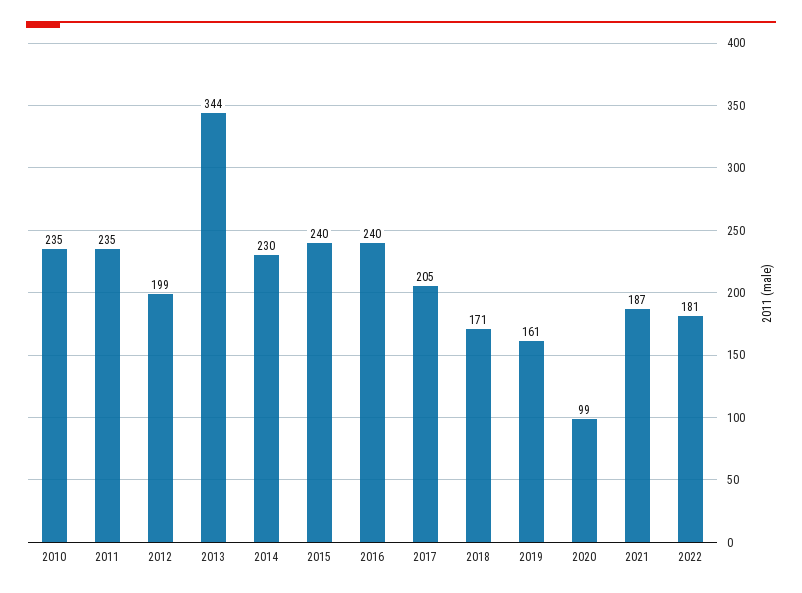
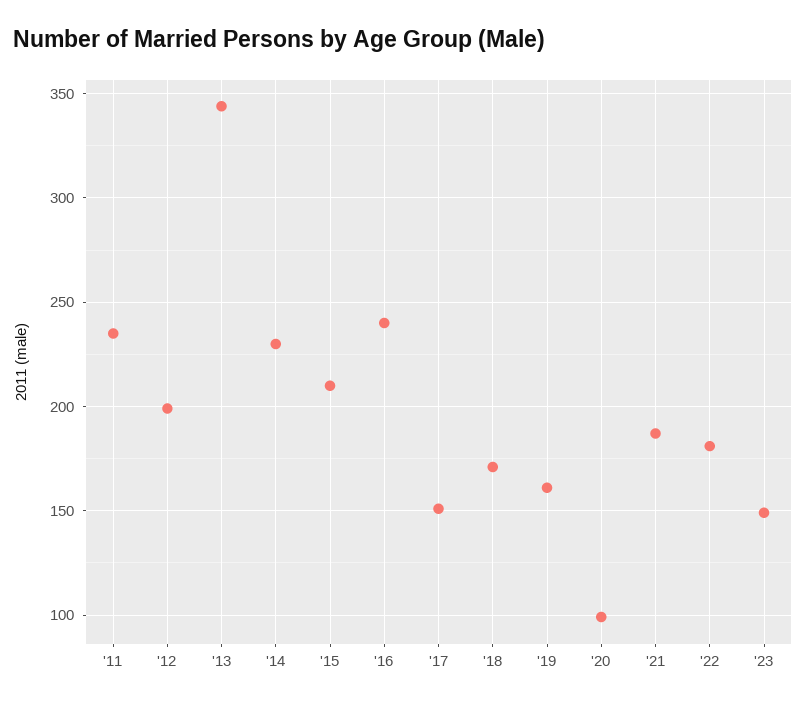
2010: 235 -> none
2015: 240 -> 210
2017: 205 -> 150
'23: none -> 150

